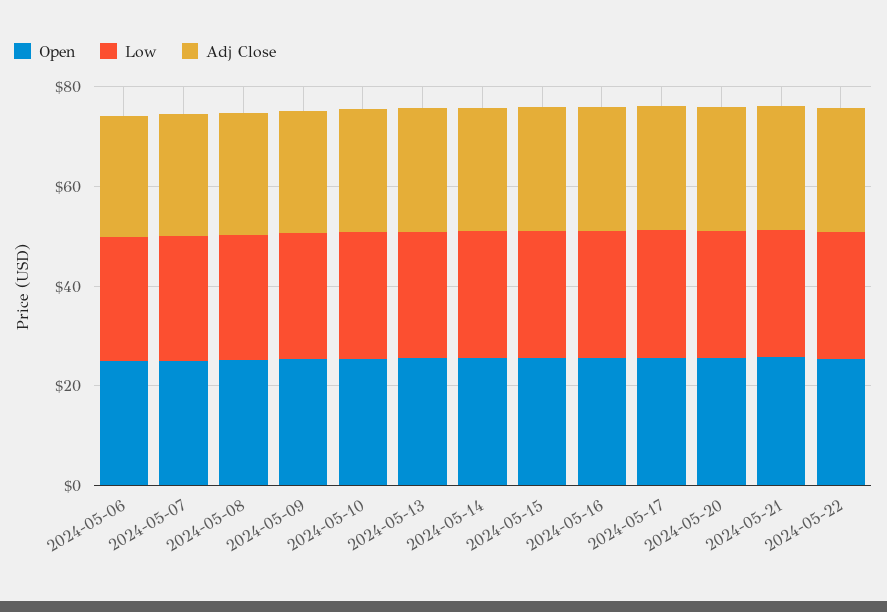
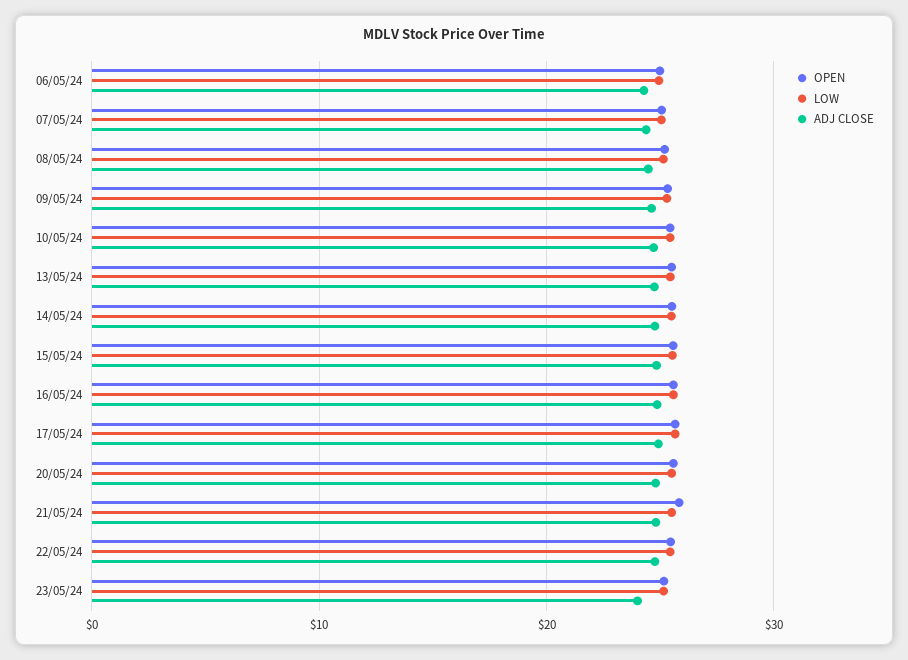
Open, 23/05/24: none -> 25
Low, 23/05/24: none -> 25
Adj Close, 23/05/24: none -> 24

